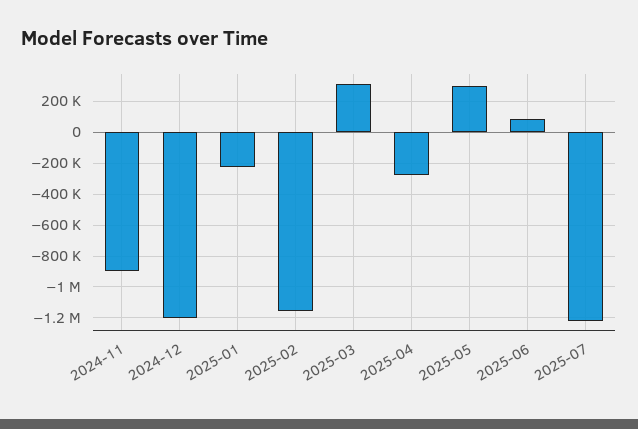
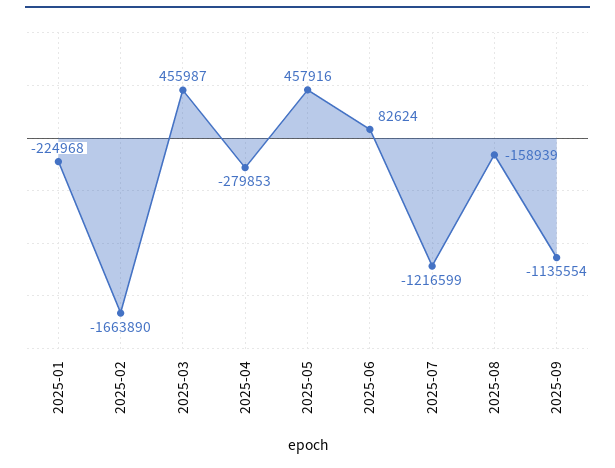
2024-11: -900000 -> none
2024-12: -1200000 -> none
2025-02: -1150000 -> -1663890
2025-03: 300000 -> 455987
2025-05: 300000 -> 457916
2025-08: none -> -158939
2025-09: none -> -1135554

